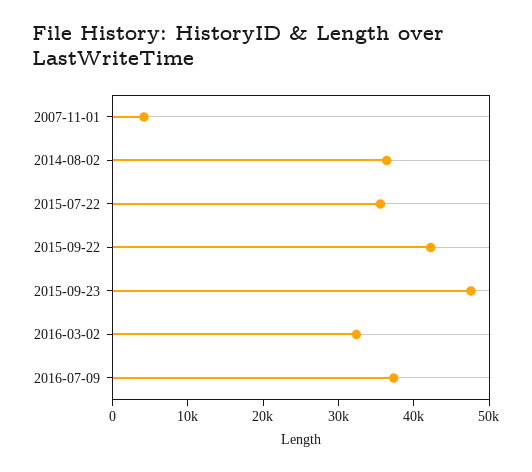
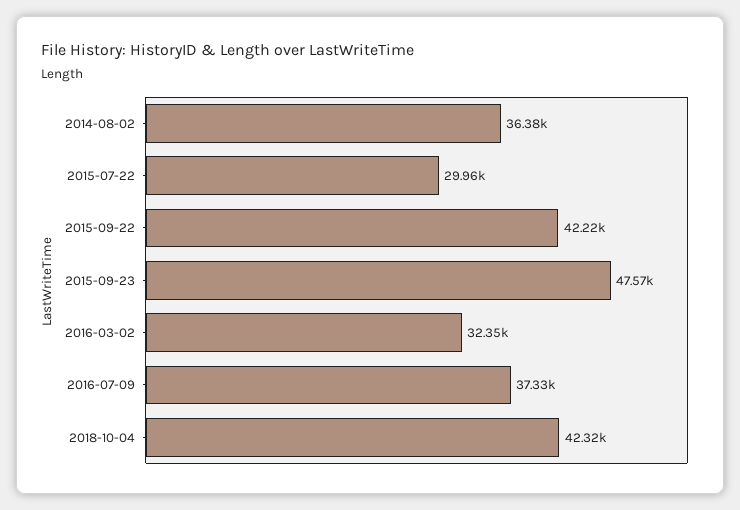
2007-11-01: 4000 -> none
2015-07-22: 36000 -> 29960
2018-10-04: none -> 42320

